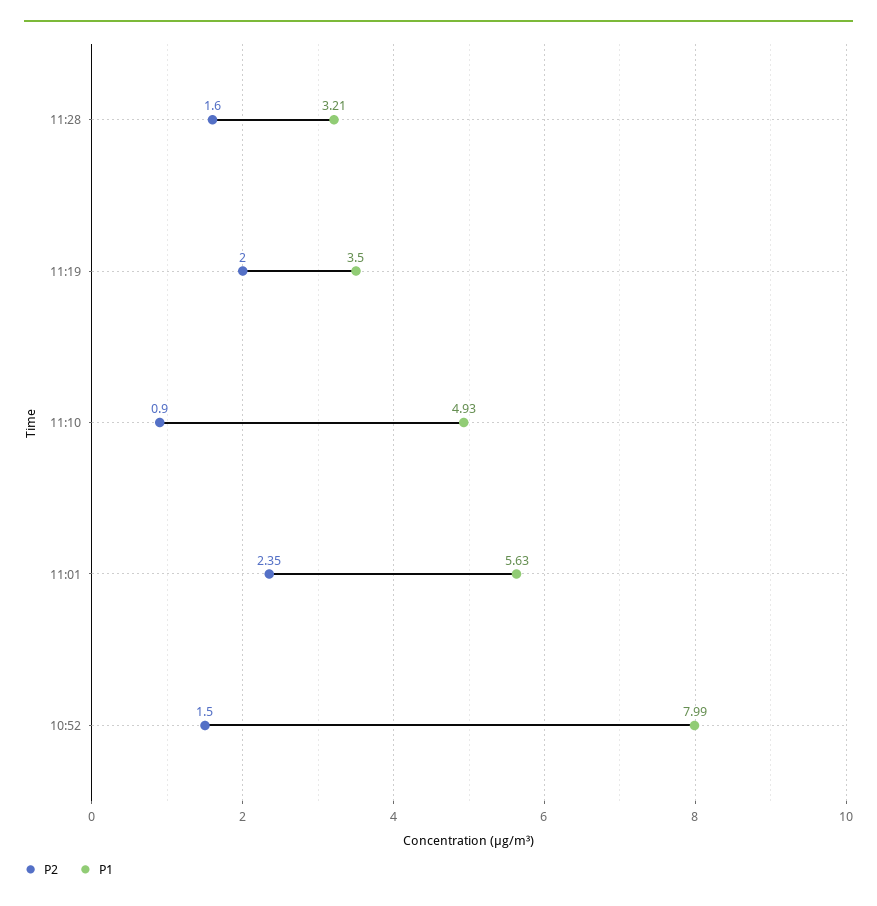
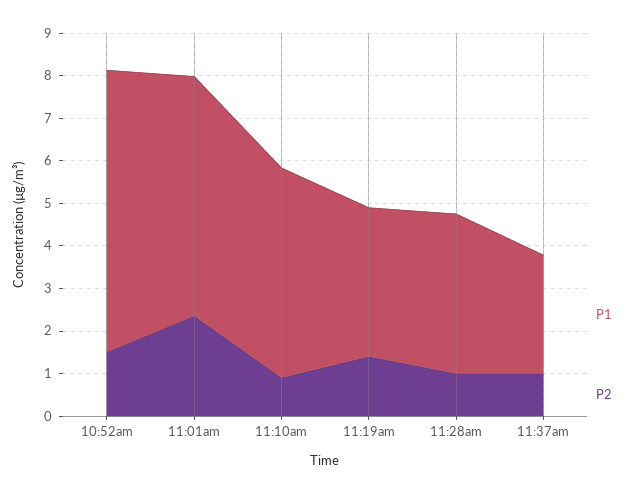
P2, 11:28: 1.6 -> 1
P1, 11:28: 3.21 -> 3.8
P2, 11:19: 2 -> 1.4
P1, 10:52: 7.99 -> 6.6
P1, 11:37am: none -> 2.8
P2, 11:37am: none -> 1

